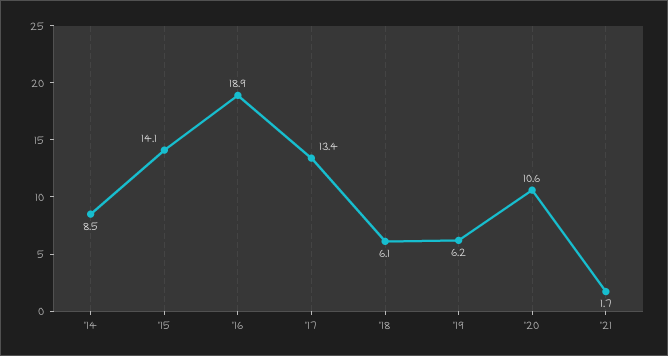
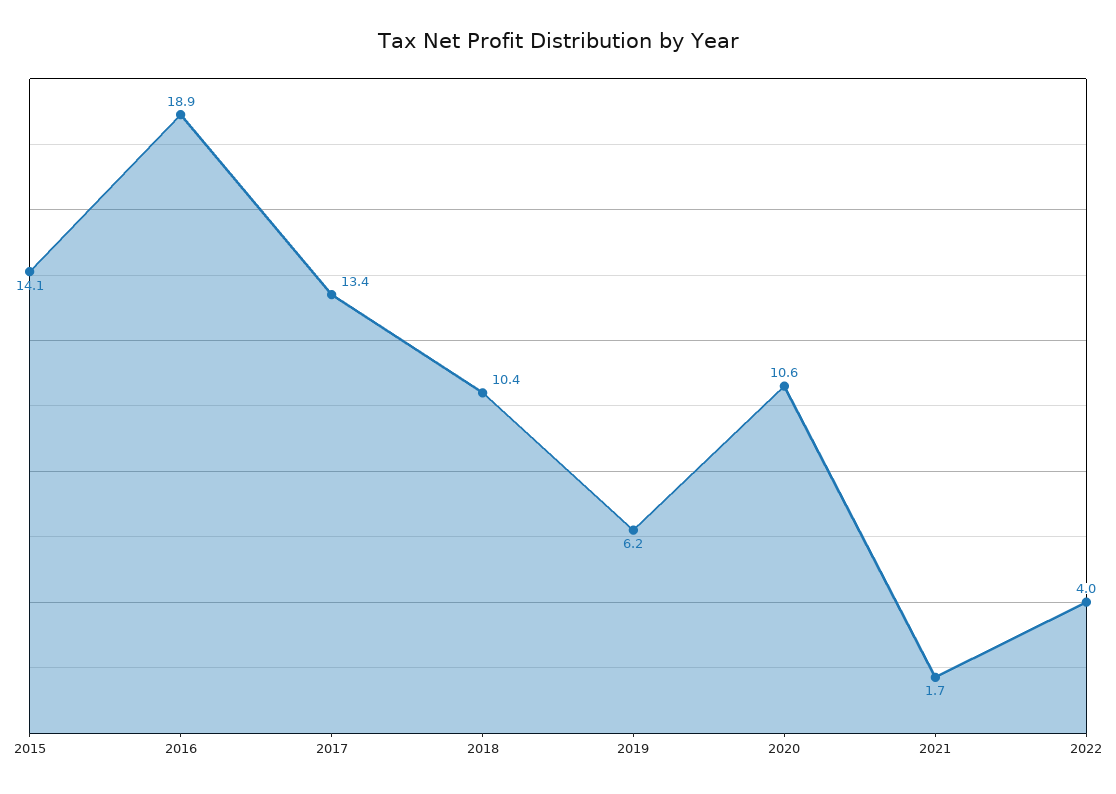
'14: 8.5 -> none
'18: 6.1 -> 10.4
2022: none -> 4

